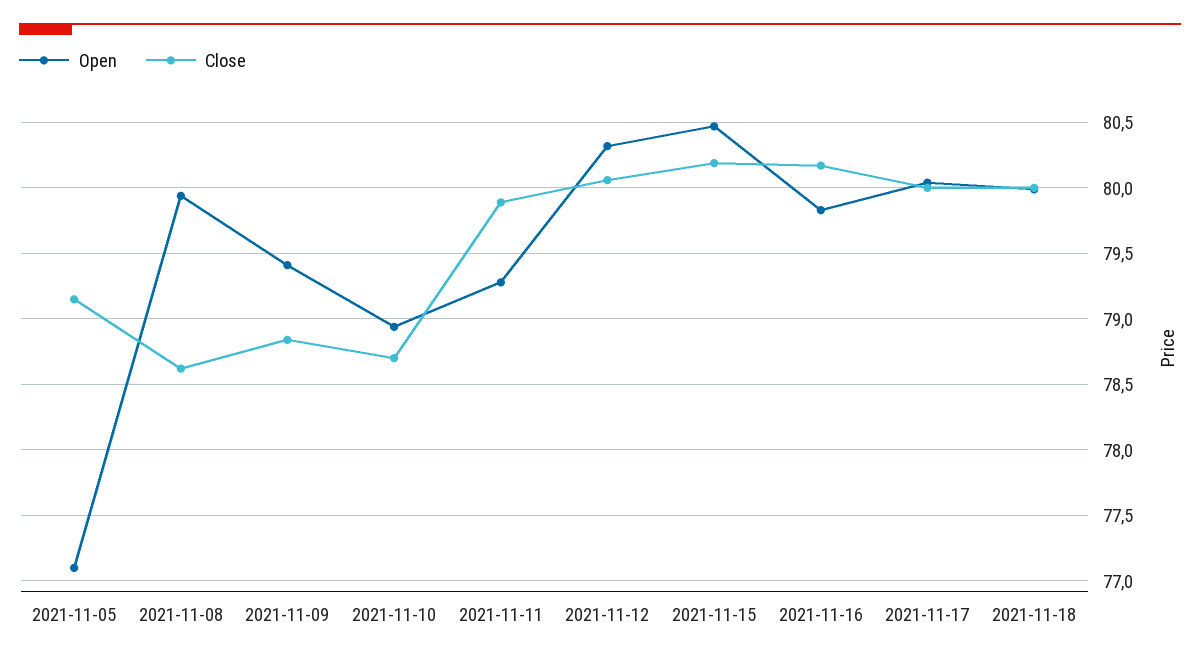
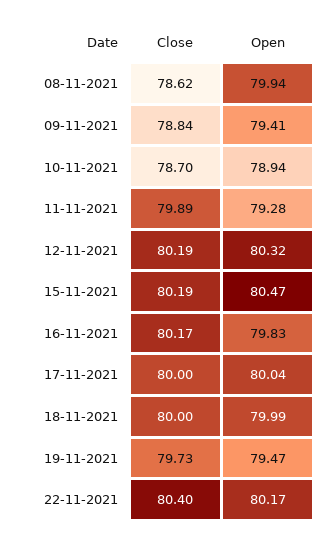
Open, 2021-11-05: 77.1 -> none
Close, 2021-11-05: 79.15 -> none
Close, 2021-11-12: 80.05 -> 80.19
Close, 19-11-2021: none -> 79.73
Open, 19-11-2021: none -> 79.47
Close, 22-11-2021: none -> 80.4
Open, 22-11-2021: none -> 80.17

